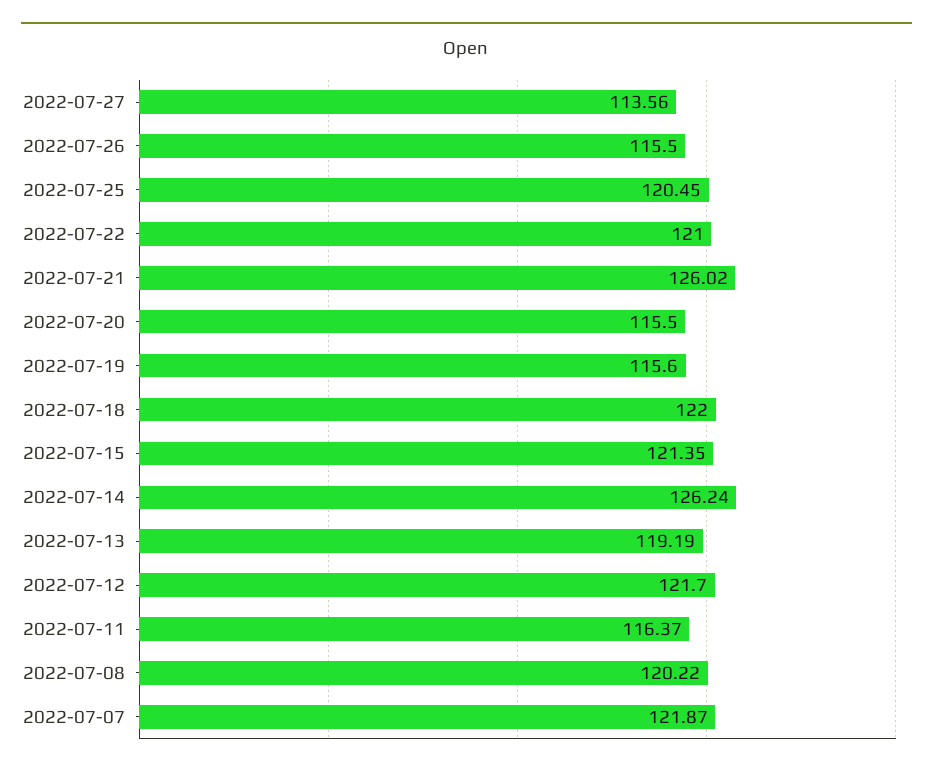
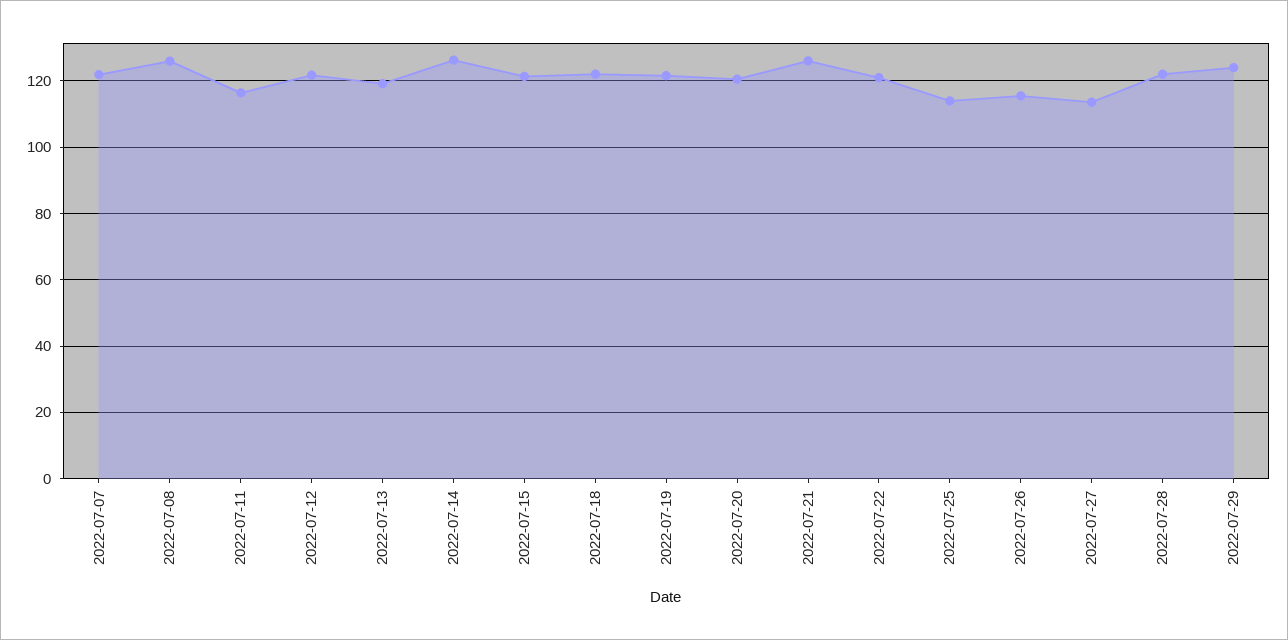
2022-07-25: 120.45 -> 114
2022-07-20: 115.5 -> 120
2022-07-19: 115.6 -> 122
2022-07-08: 120.22 -> 126
2022-07-28: none -> 122
2022-07-29: none -> 124

